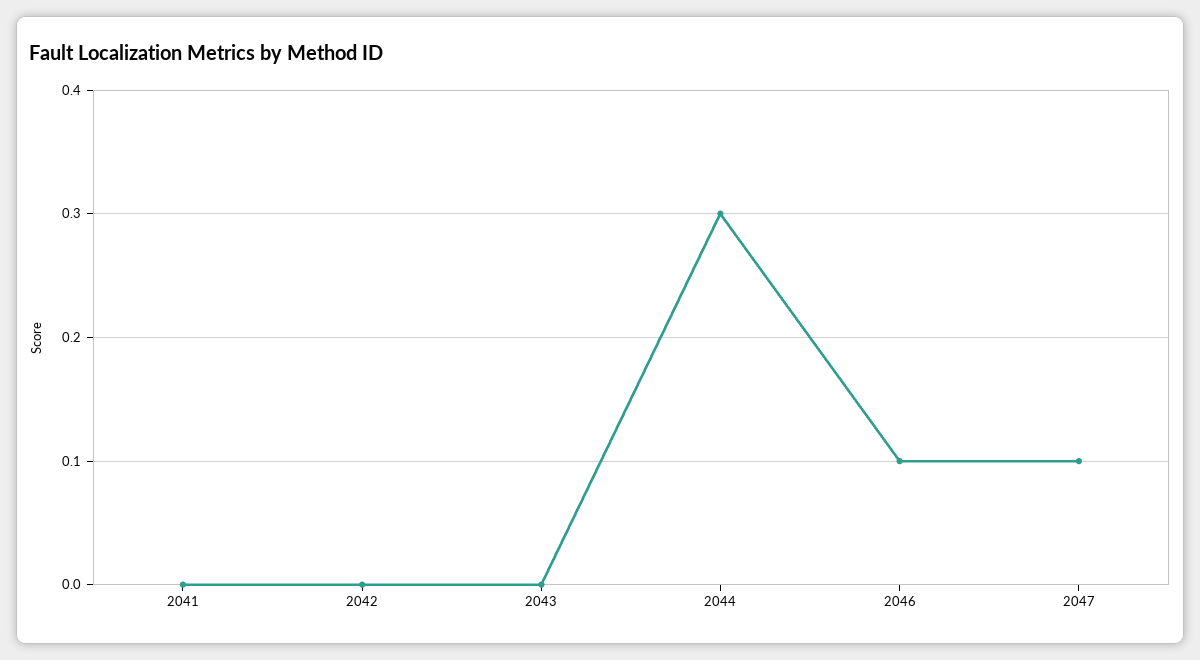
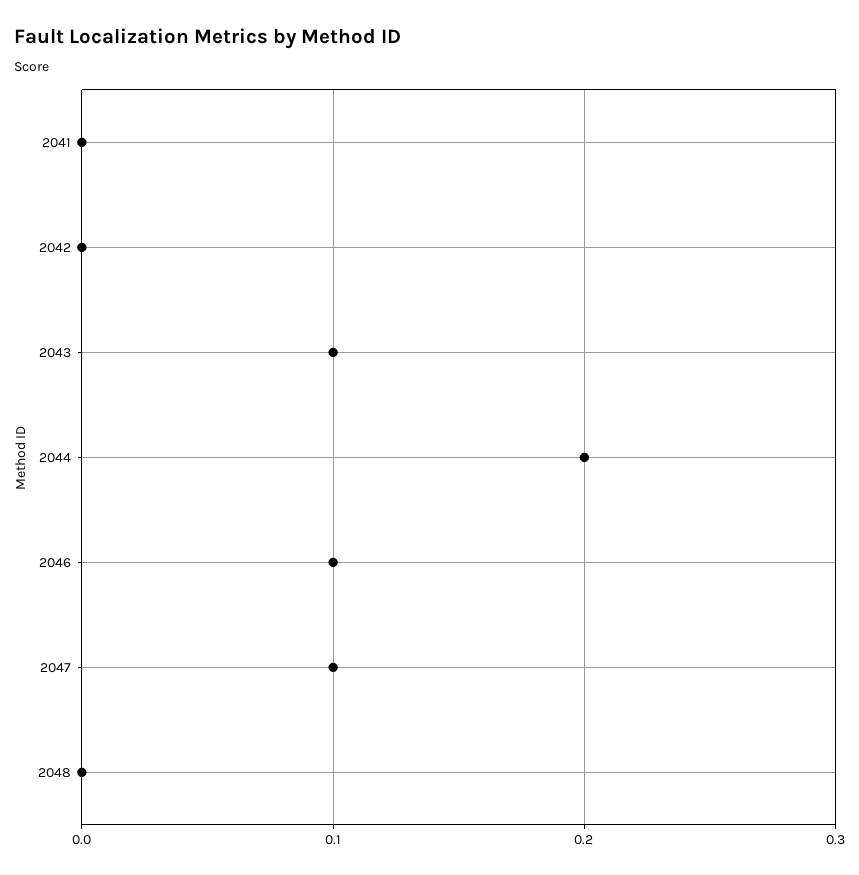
2043: 0 -> 0.1
2044: 0.3 -> 0.2
2048: none -> 0

